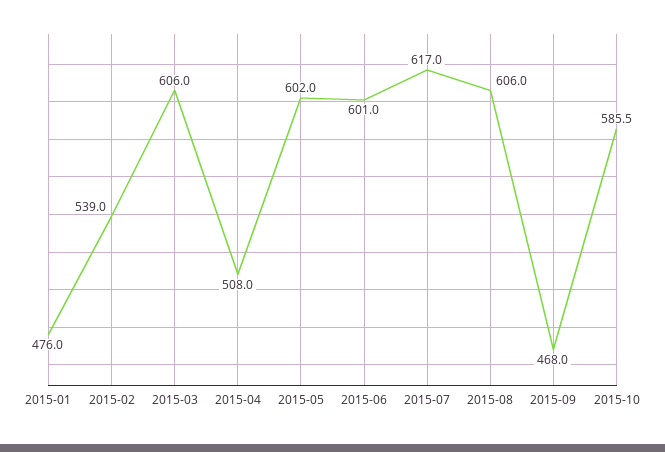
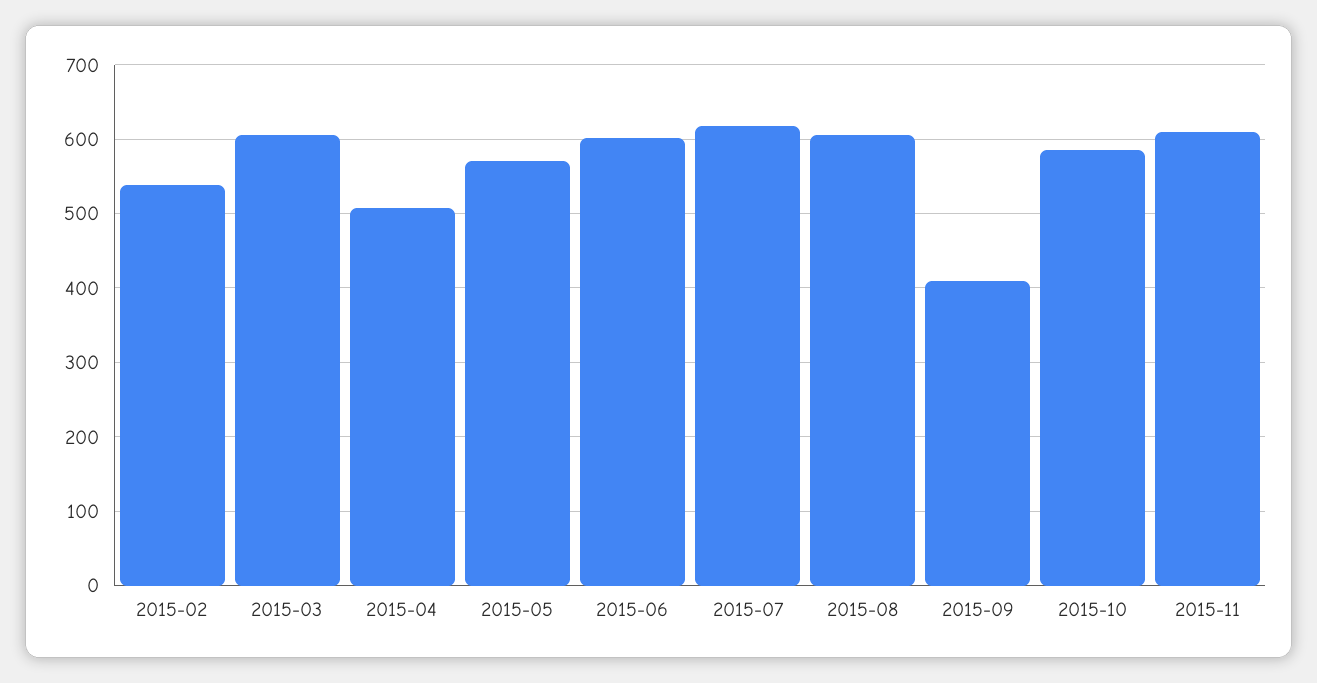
2015-01: 476 -> none
2015-05: 602 -> 570
2015-09: 468 -> 410
2015-11: none -> 610

